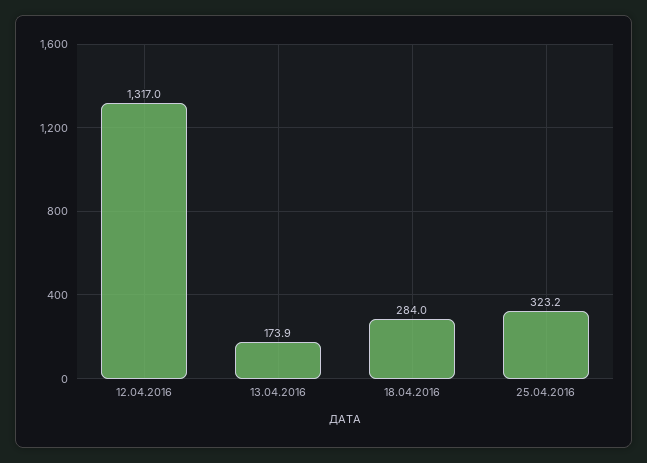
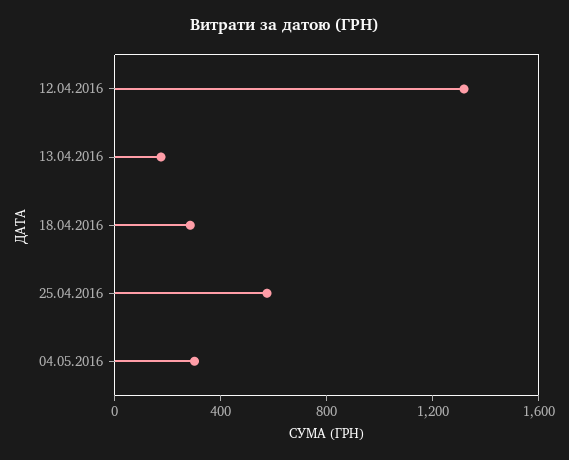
25.04.2016: 323.2 -> 600
04.05.2016: none -> 300

